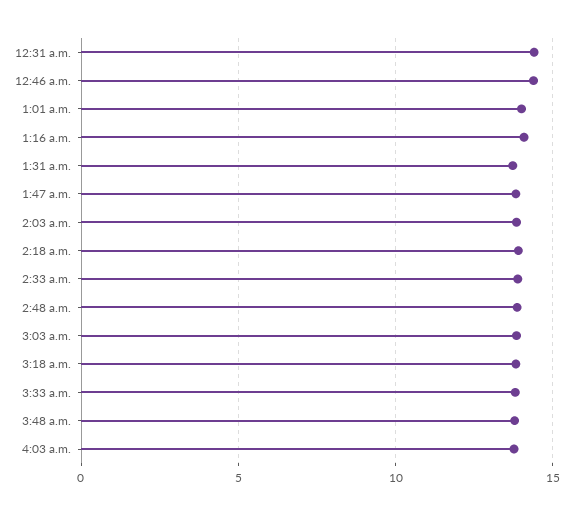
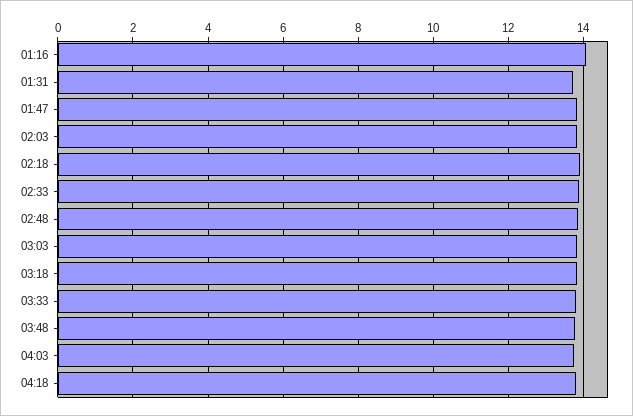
12:31 a.m.: 14.5 -> none
12:46 a.m.: 14.5 -> none
1:01 a.m.: 14 -> none
04:18: none -> 13.8

